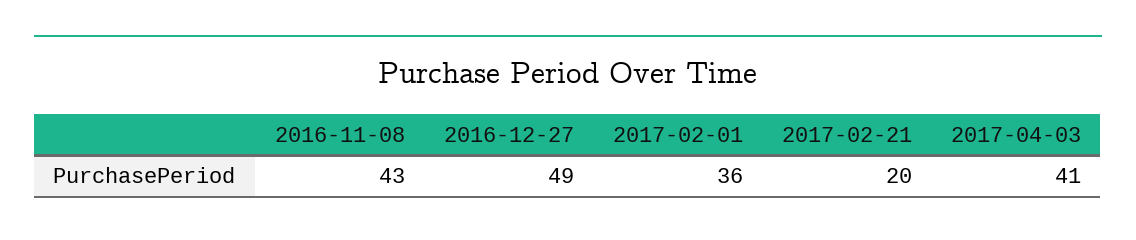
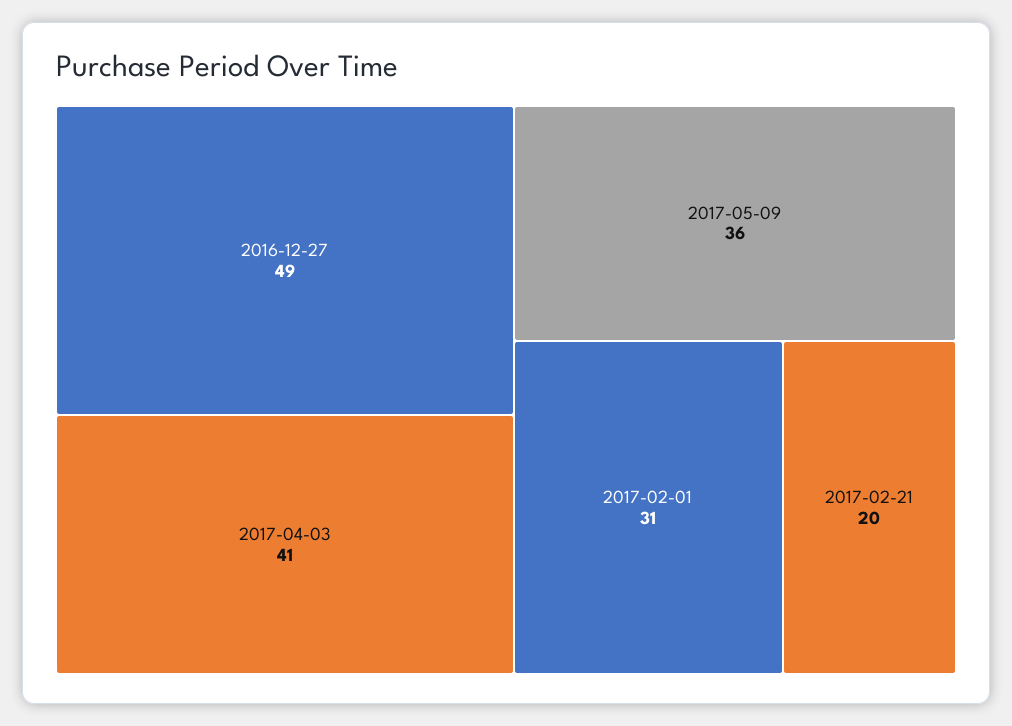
2016-11-08: 43 -> none
2017-02-01: 36 -> 31
2017-05-09: none -> 36

